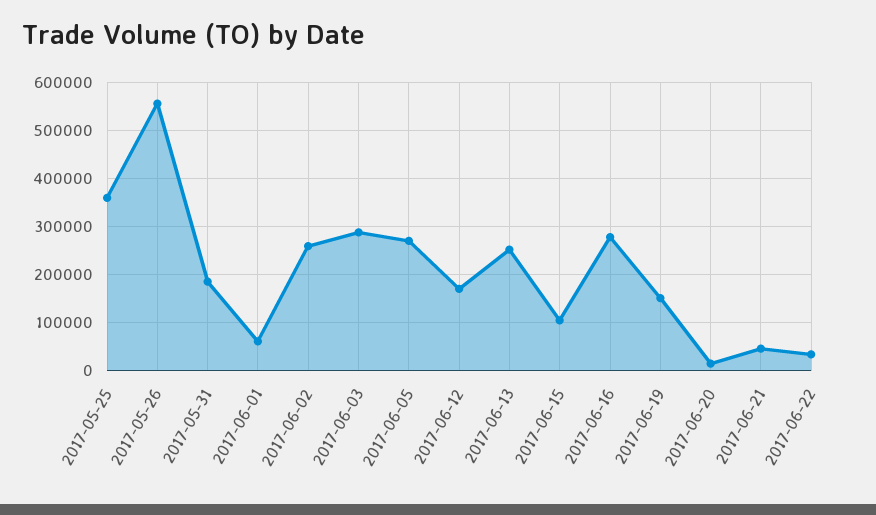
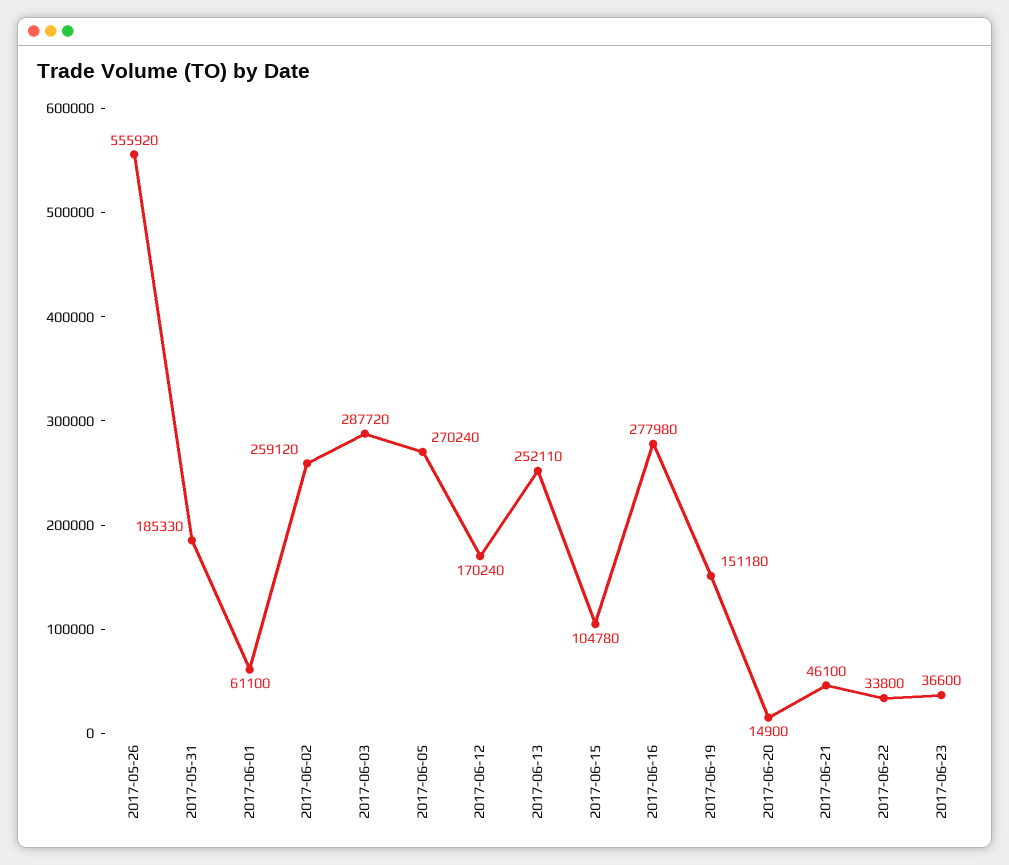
2017-05-25: 360000 -> none
2017-06-23: none -> 36600

